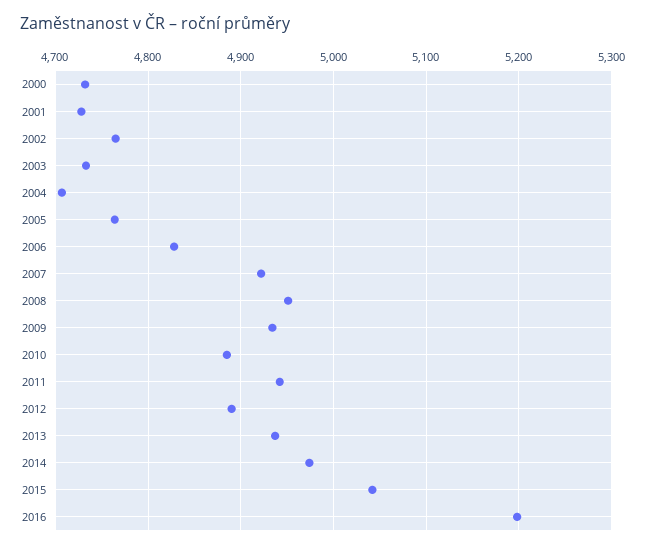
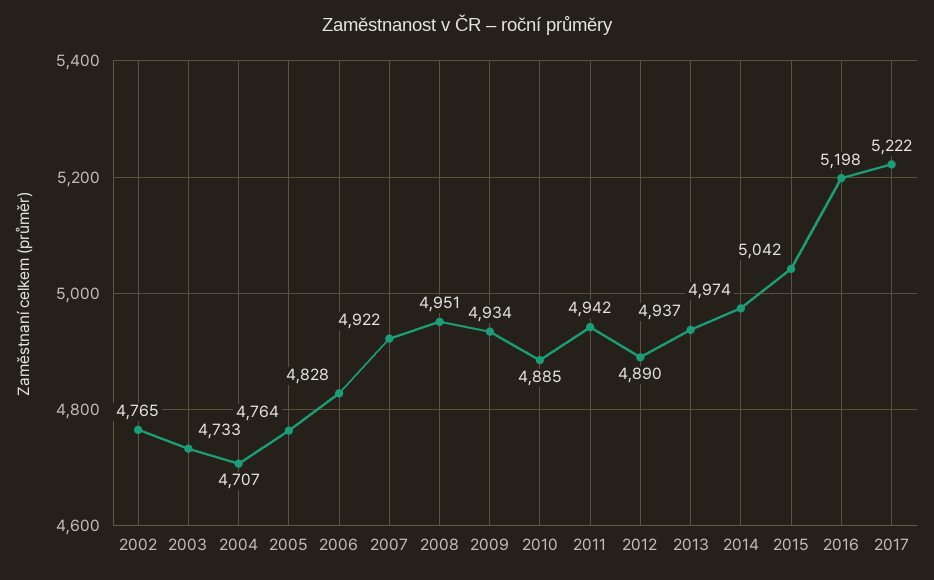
2000: 4730 -> none
2001: 4730 -> none
2017: none -> 5222

